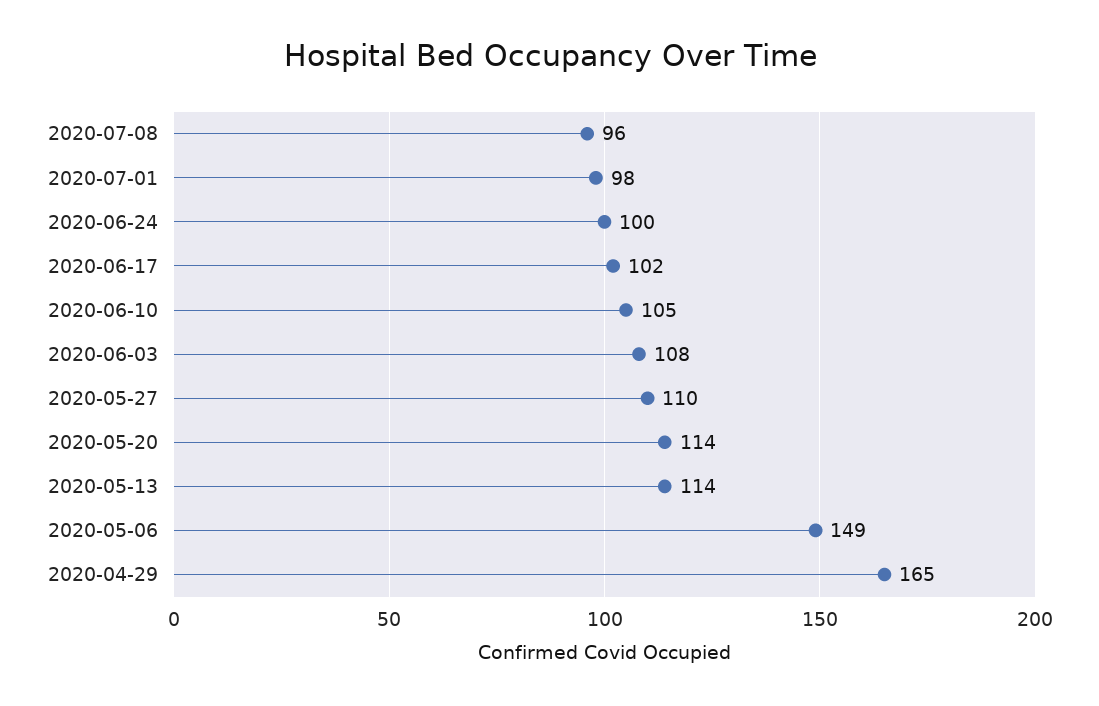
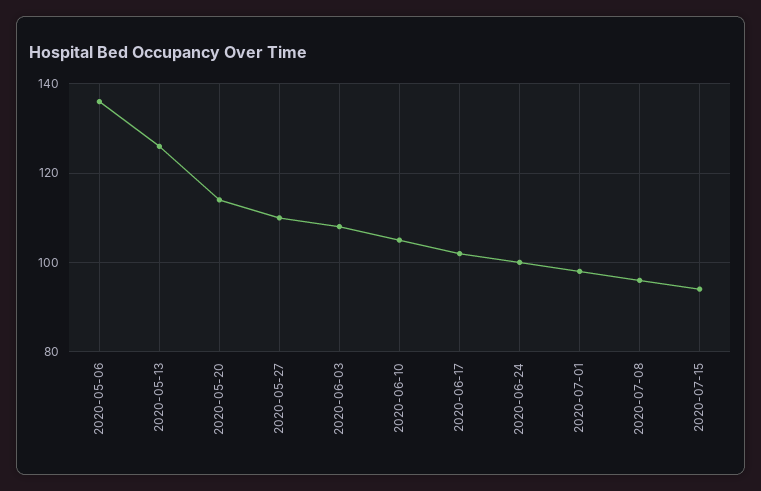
2020-05-13: 114 -> 125
2020-05-06: 149 -> 135
2020-04-29: 165 -> none
2020-07-15: none -> 95

